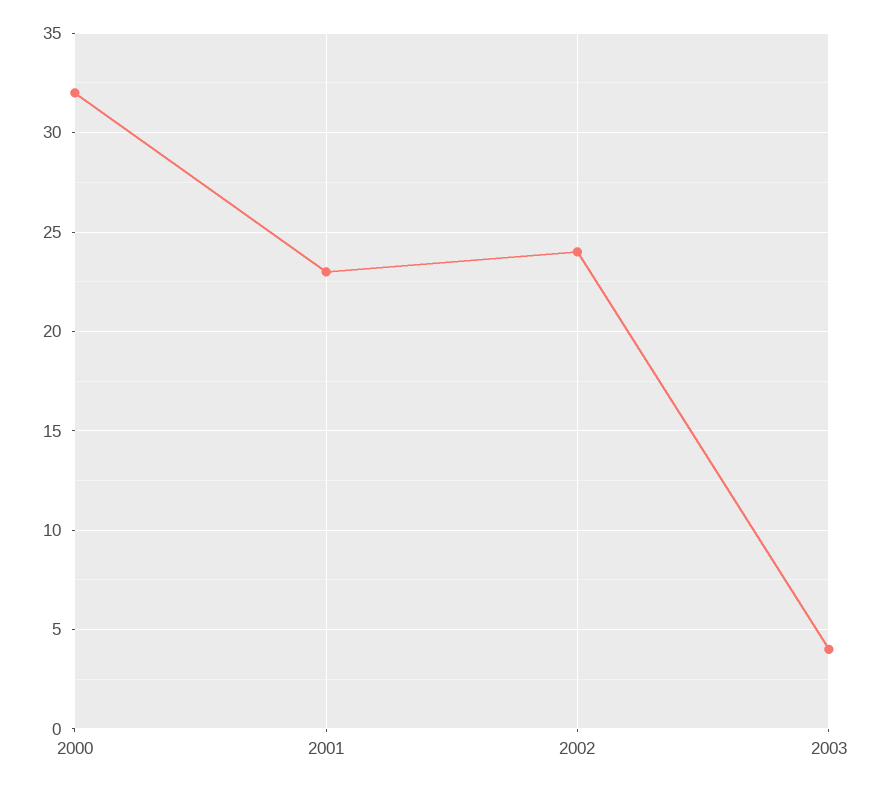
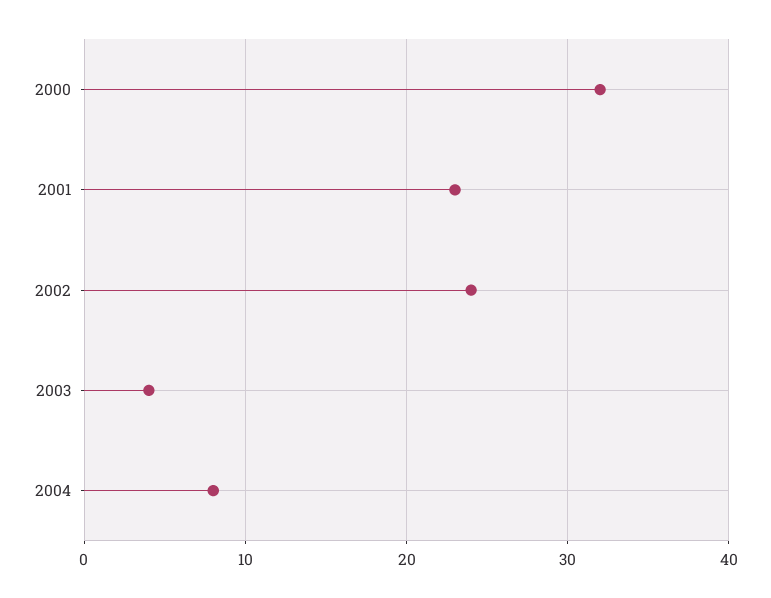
2004: none -> 8

